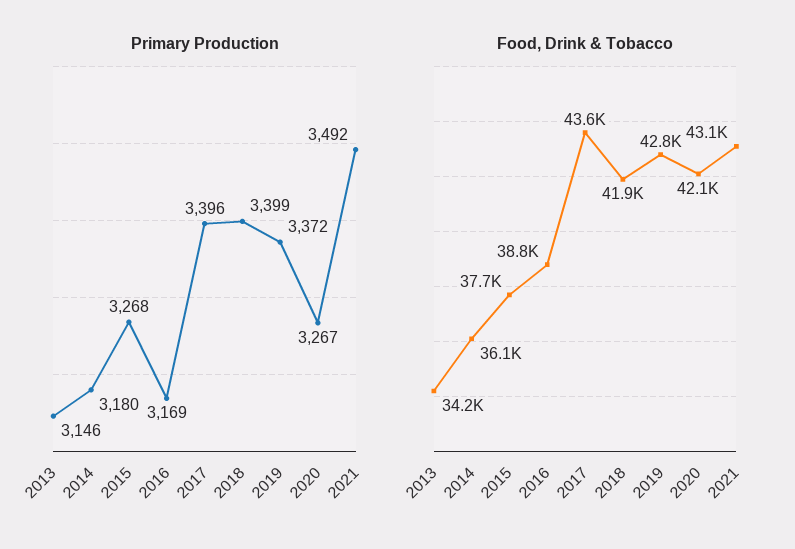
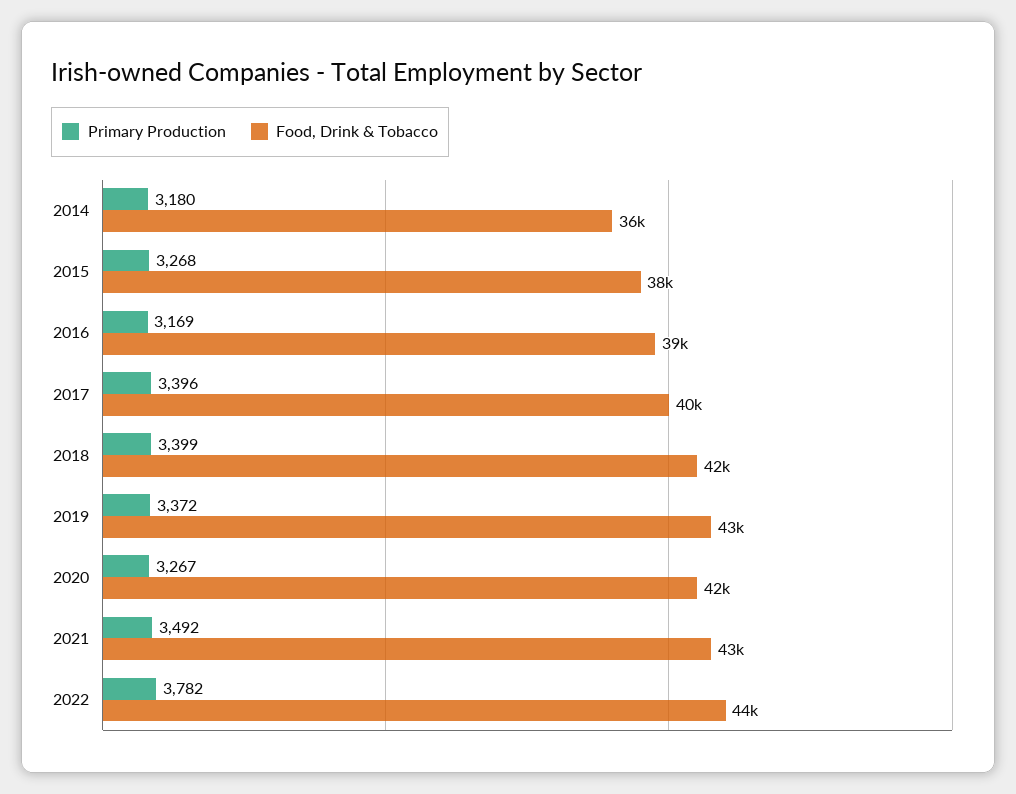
Primary Production, 2013: 3146 -> none
Food, Drink & Tobacco, 2013: 34200 -> none
Food, Drink & Tobacco, 2017: 43600 -> 40000
Primary Production, 2022: none -> 3782
Food, Drink & Tobacco, 2022: none -> 44000

